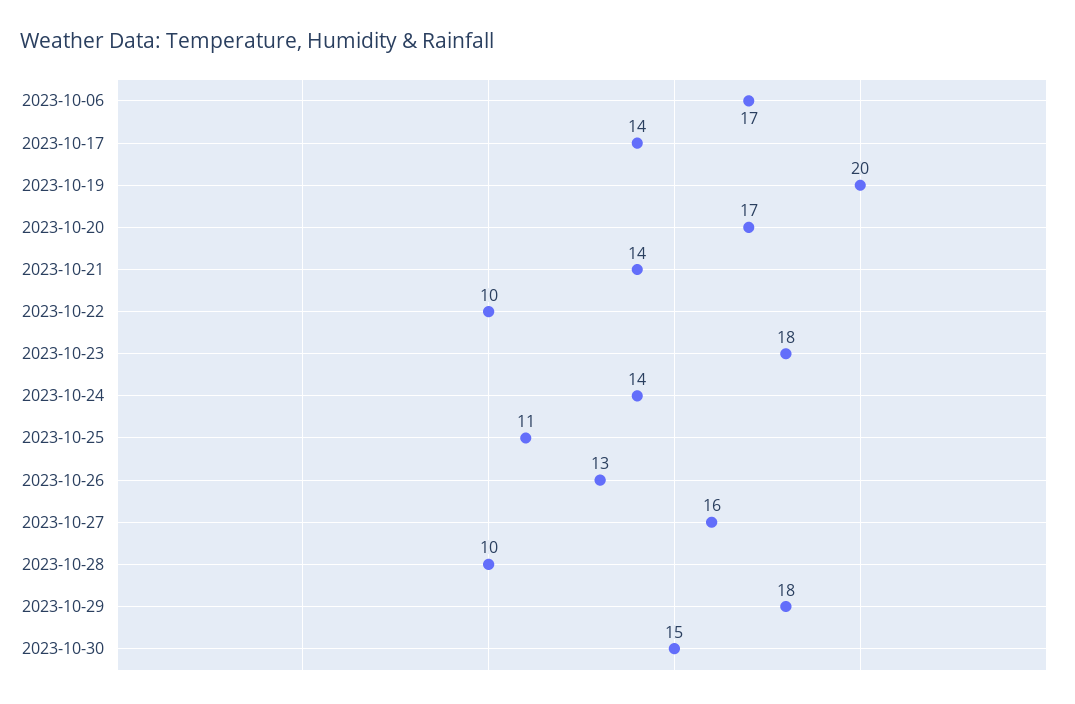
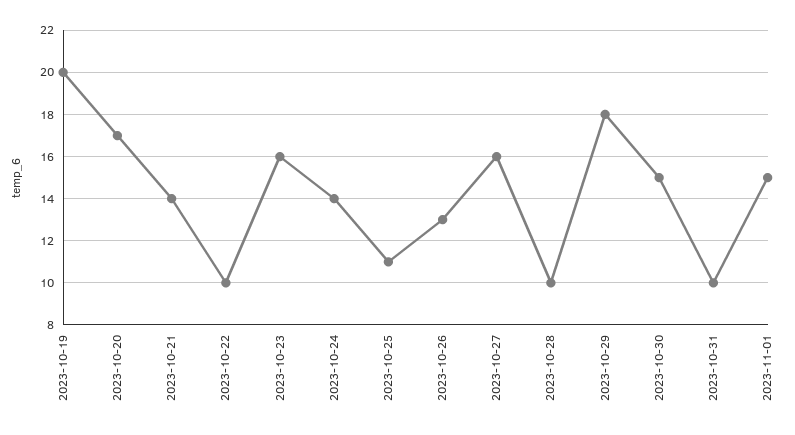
2023-10-06: 17 -> none
2023-10-17: 14 -> none
2023-10-23: 18 -> 16
2023-10-31: none -> 10
2023-11-01: none -> 15

